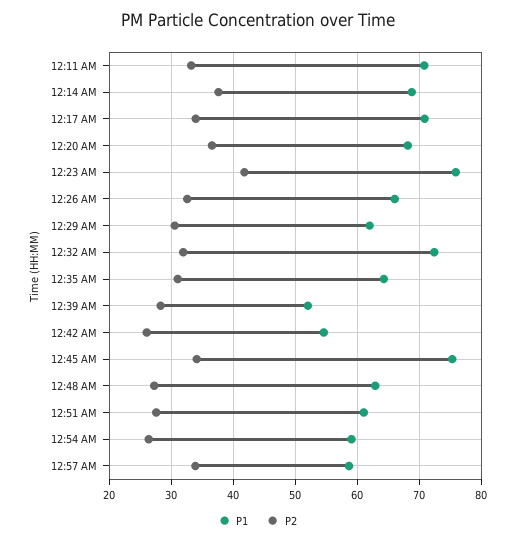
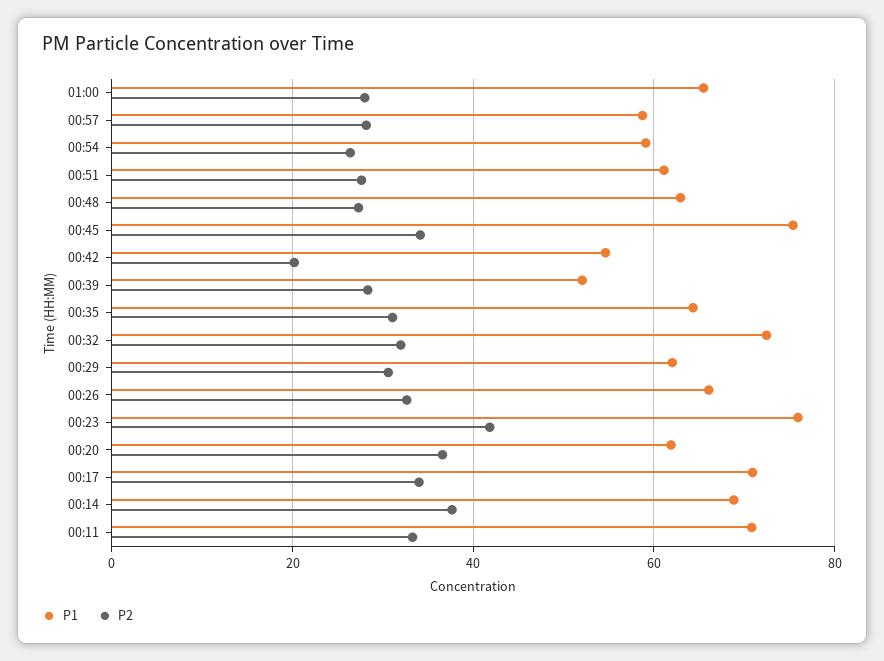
P1, 12:20 AM: 68 -> 62
P2, 12:42 AM: 26 -> 20
P2, 12:57 AM: 34 -> 28
P1, 01:00: none -> 66
P2, 01:00: none -> 28

